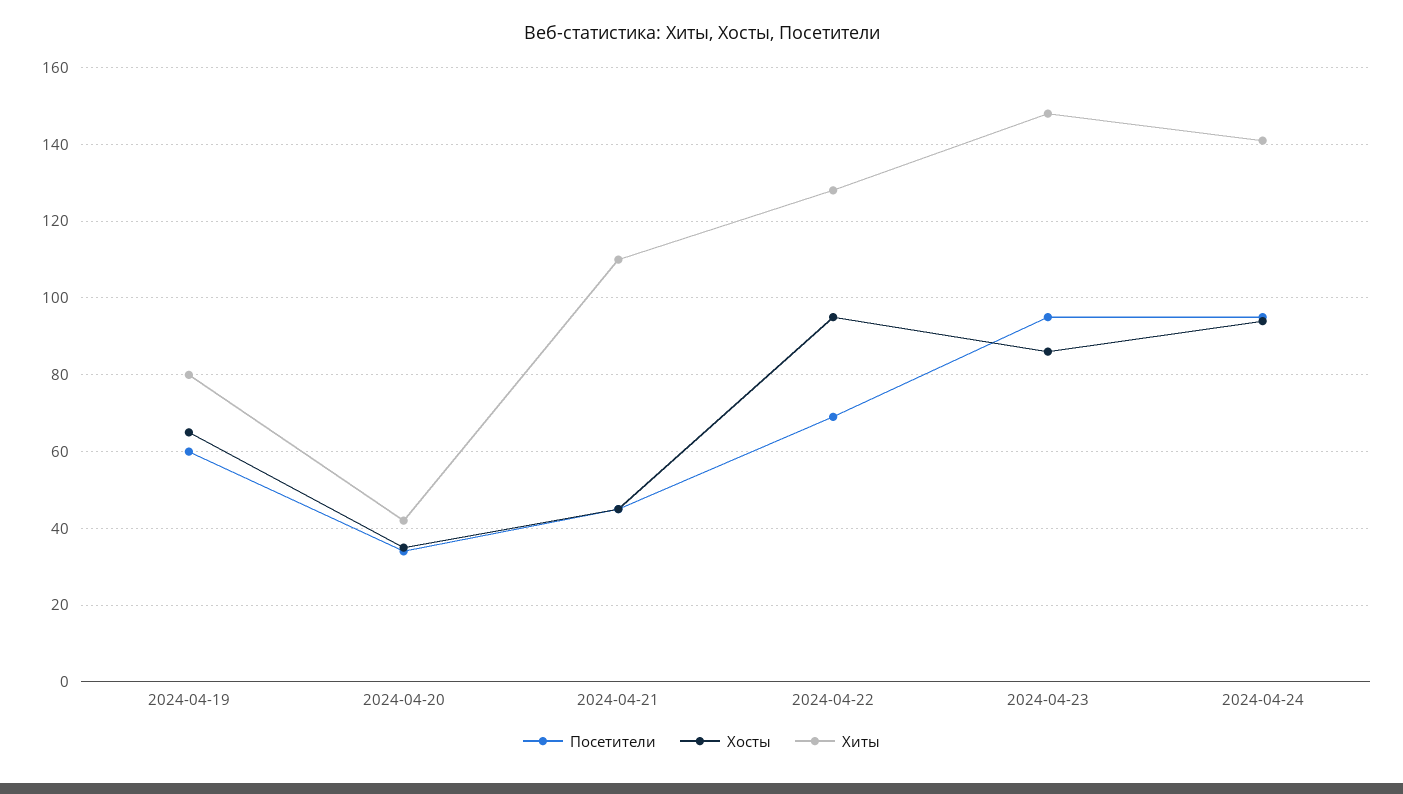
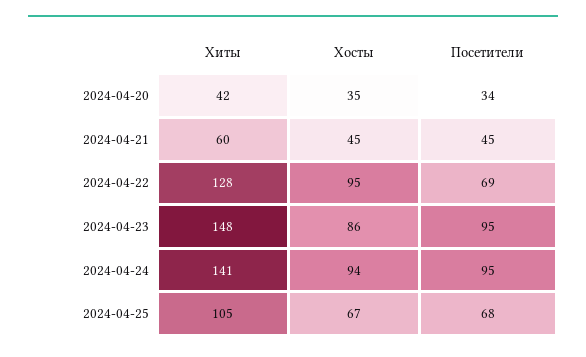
Посетители, 2024-04-19: 60 -> none
Хосты, 2024-04-19: 65 -> none
Хиты, 2024-04-19: 80 -> none
Хиты, 2024-04-21: 110 -> 60
Хиты, 2024-04-25: none -> 105
Хосты, 2024-04-25: none -> 67
Посетители, 2024-04-25: none -> 68

